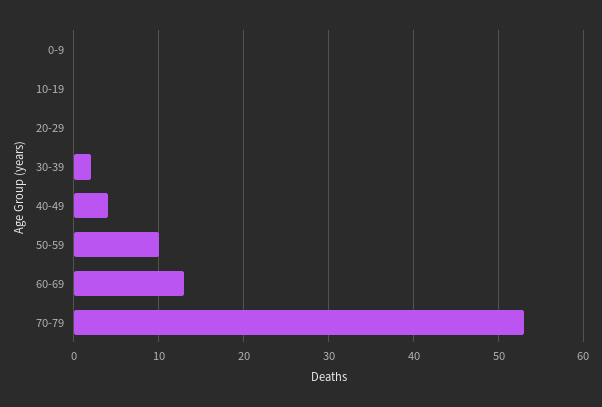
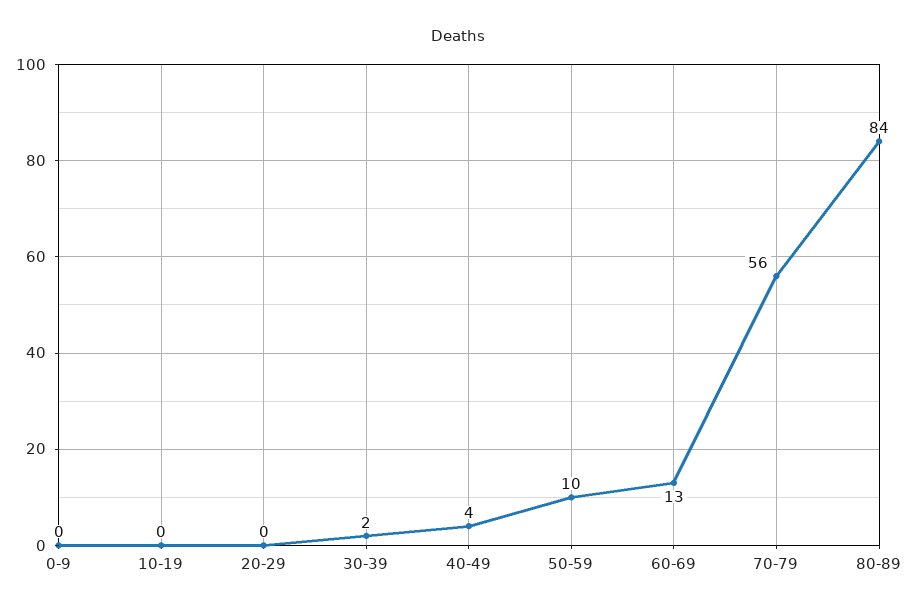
70-79: 53 -> 56
80-89: none -> 84

